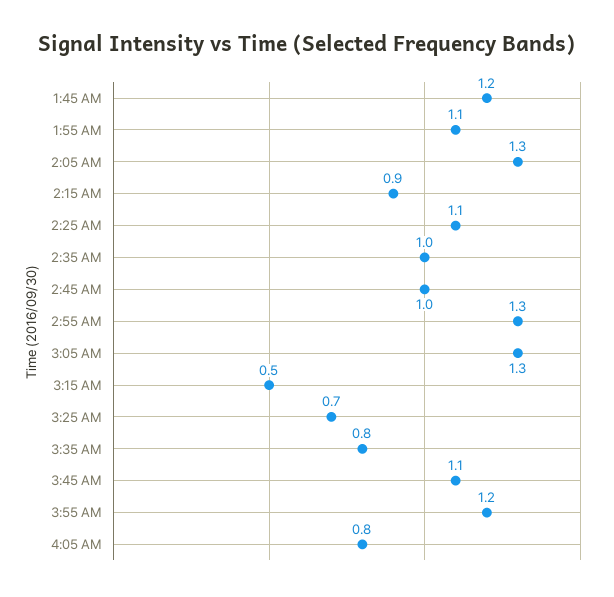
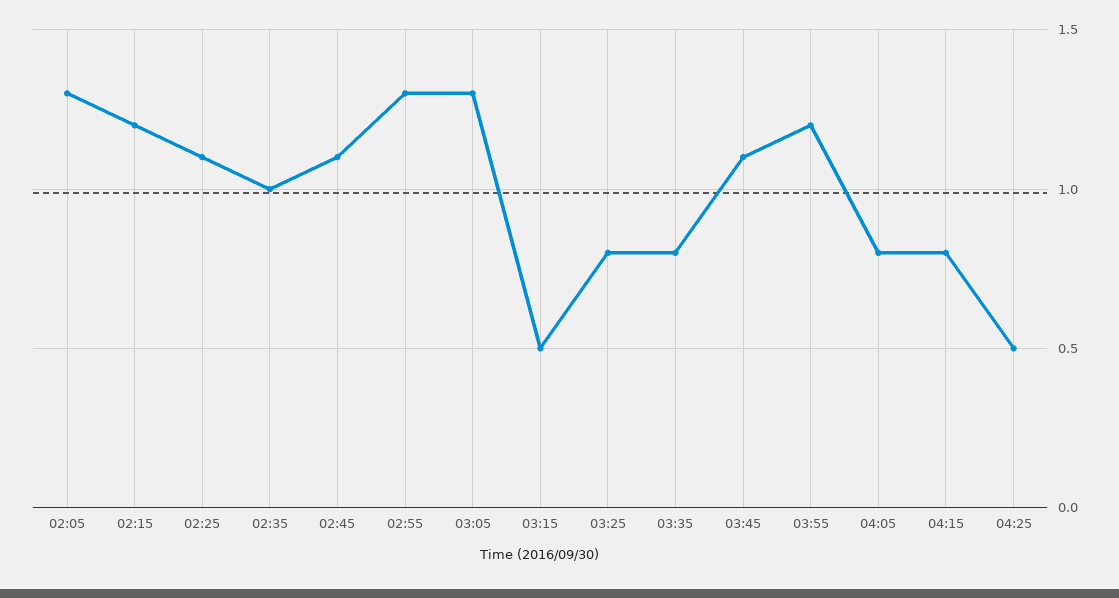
1:45 AM: 1.2 -> none
1:55 AM: 1.1 -> none
2:15 AM: 0.9 -> 1.2
2:45 AM: 1 -> 1.1
3:25 AM: 0.7 -> 0.8
04:15: none -> 0.8
04:25: none -> 0.5

